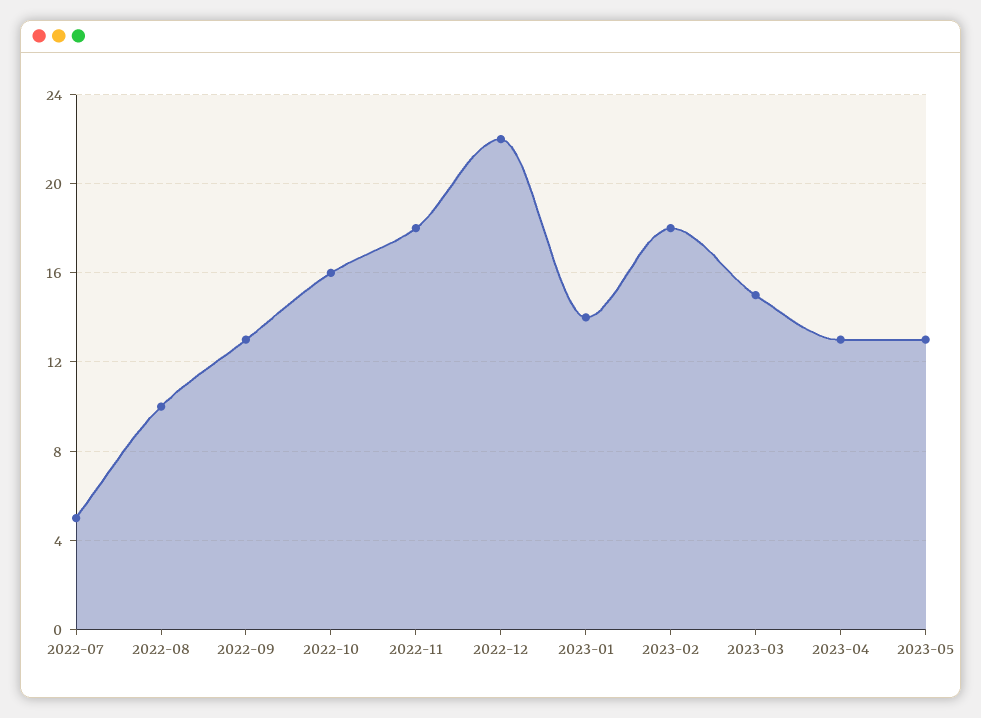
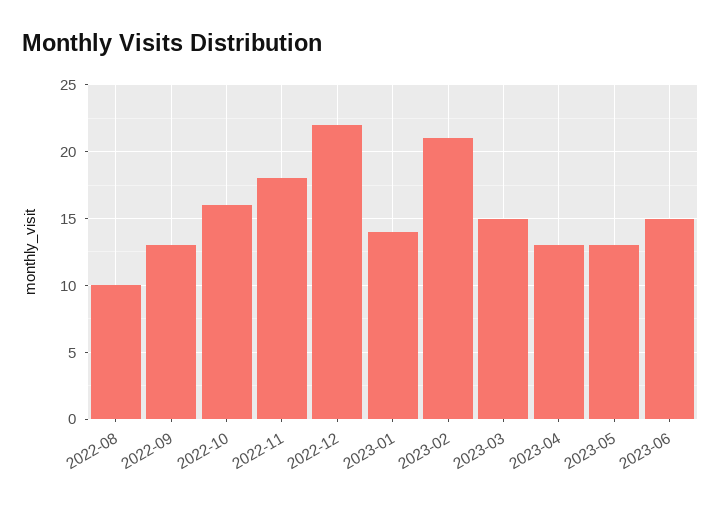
2022-07: 5 -> none
2023-02: 18 -> 21
2023-06: none -> 15

